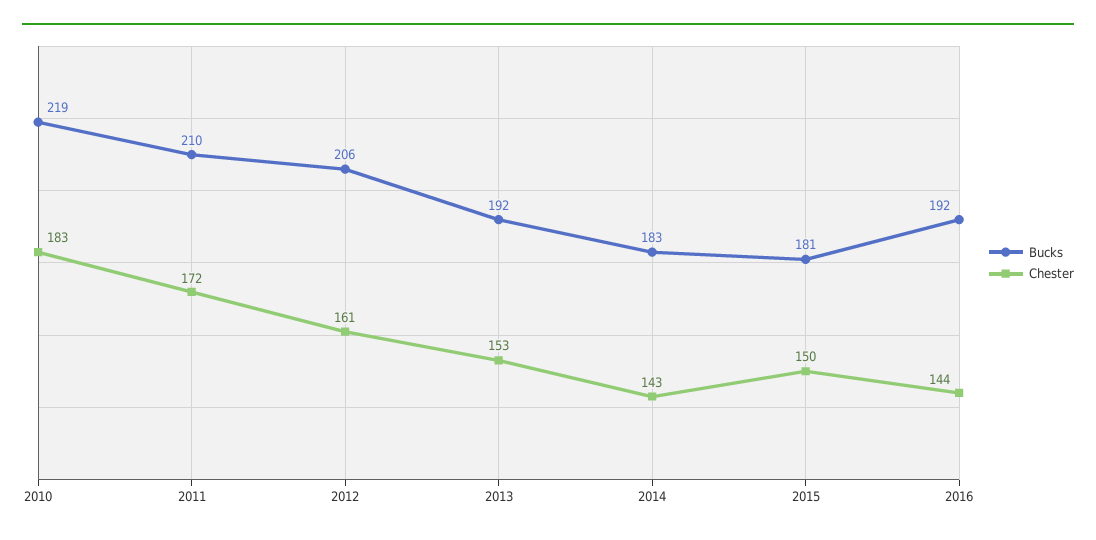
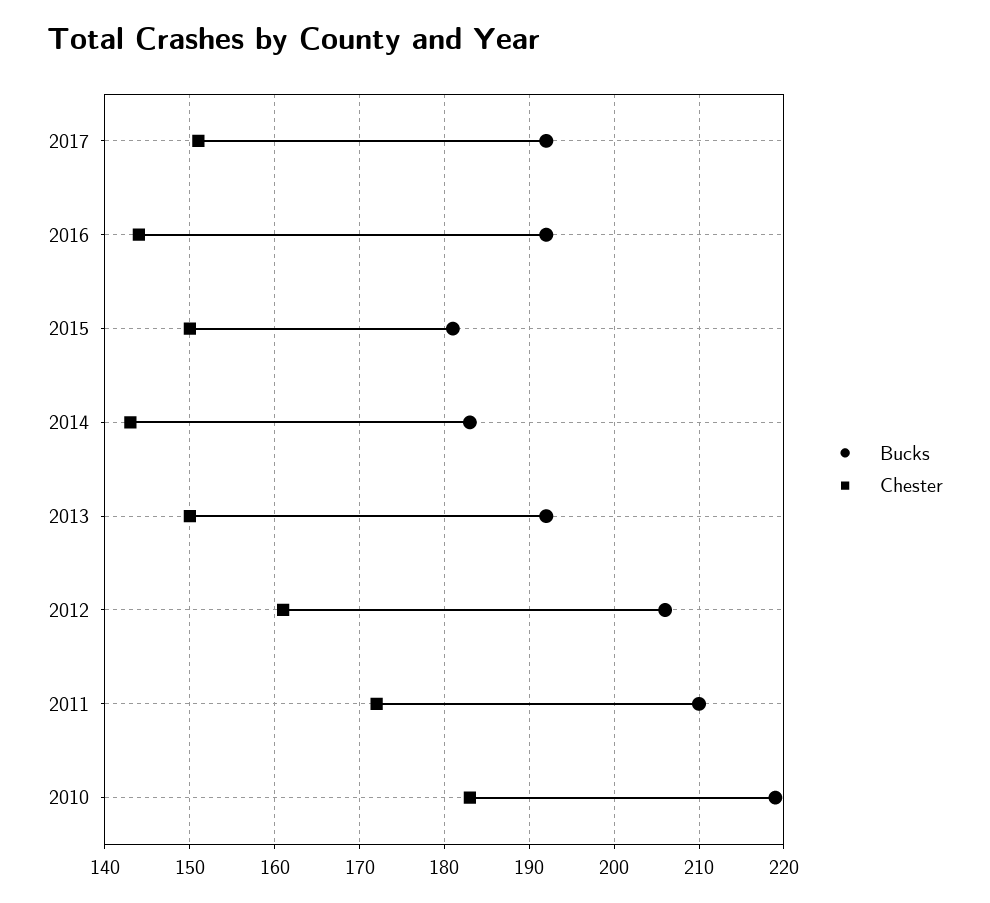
Chester, 2013: 153 -> 150
Bucks, 2017: none -> 192
Chester, 2017: none -> 151

